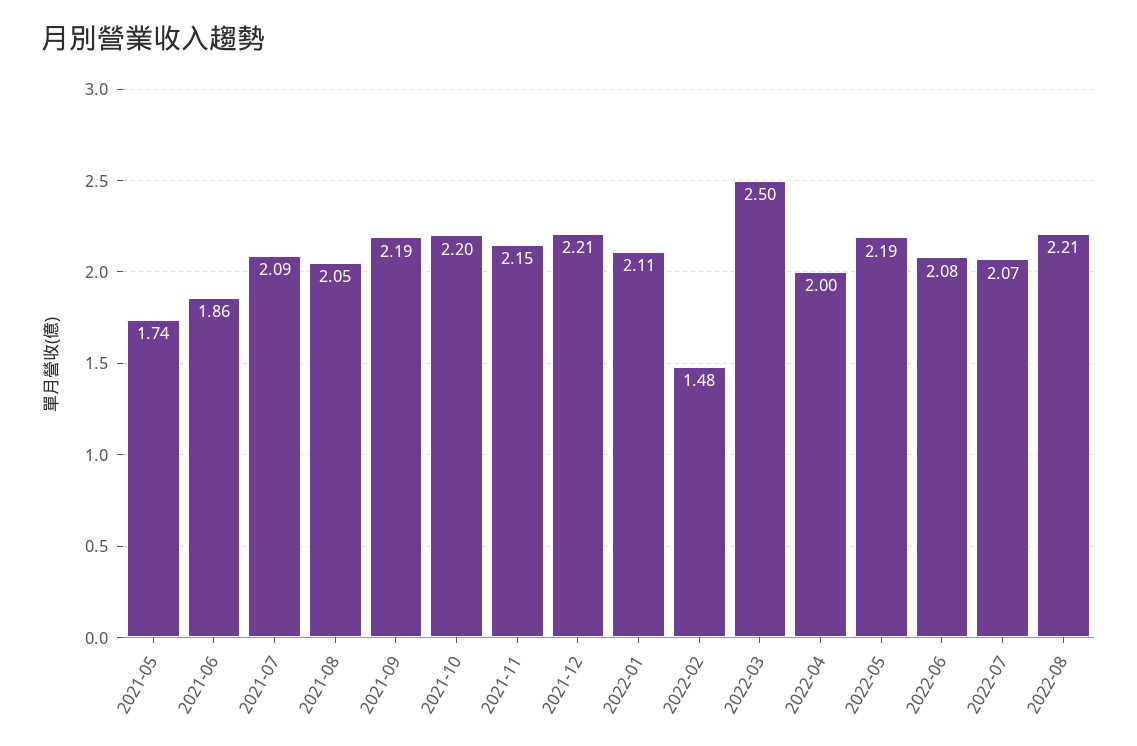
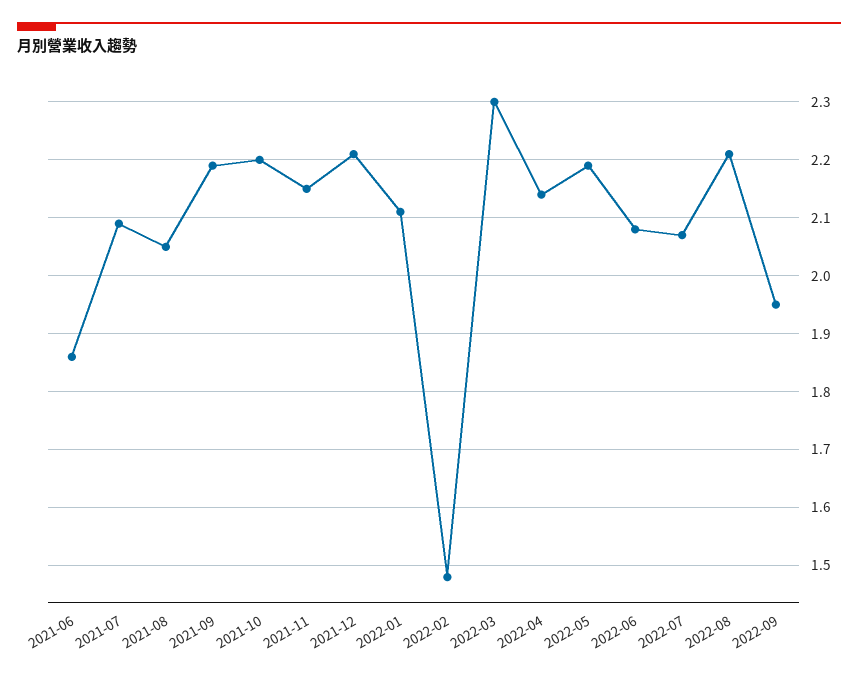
2021-05: 1.74 -> none
2022-03: 2.5 -> 2.3
2022-04: 2 -> 2.15
2022-09: none -> 1.95

